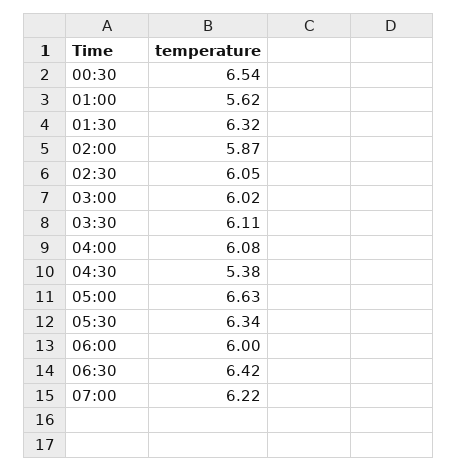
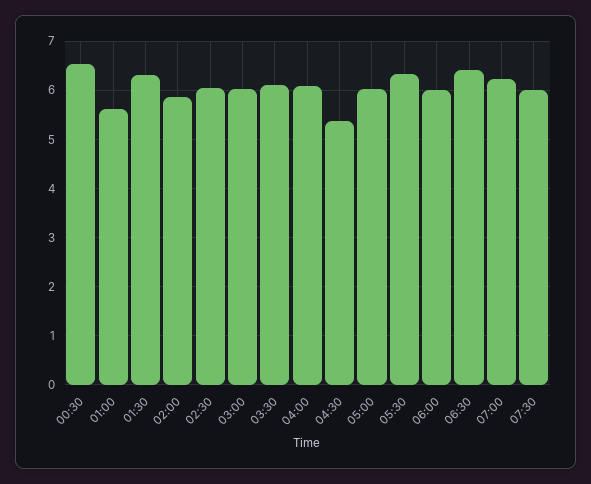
05:00: 6.63 -> 6
07:30: none -> 6

